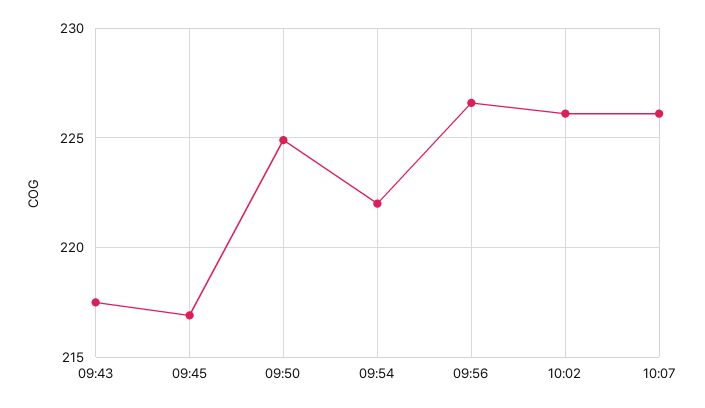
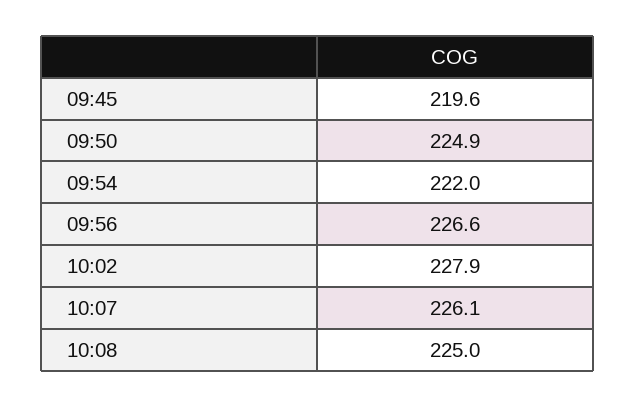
09:43: 217.5 -> none
09:45: 217 -> 219.6
10:02: 226 -> 227.9
10:08: none -> 225

